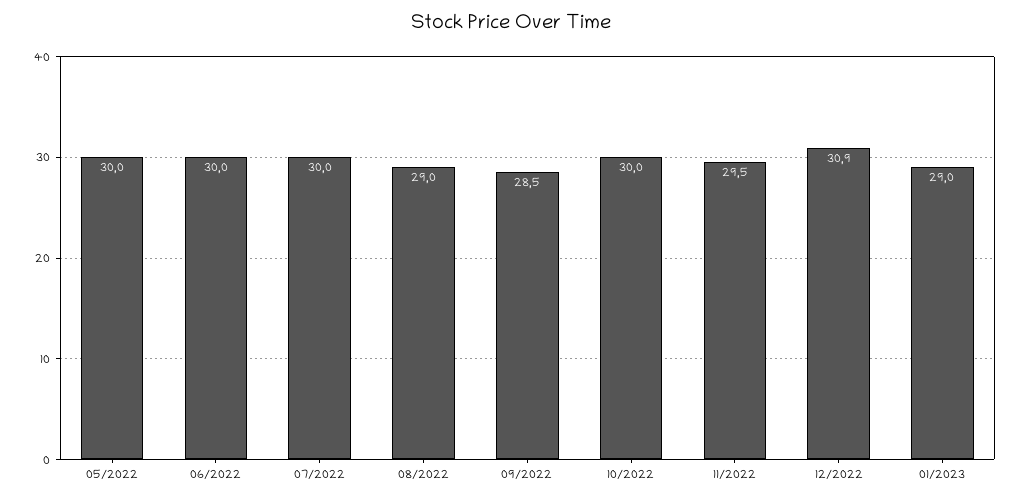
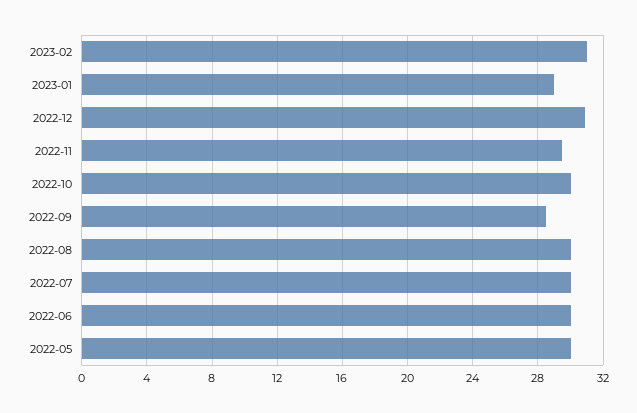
08/2022: 29 -> 30
2023-02: none -> 31

